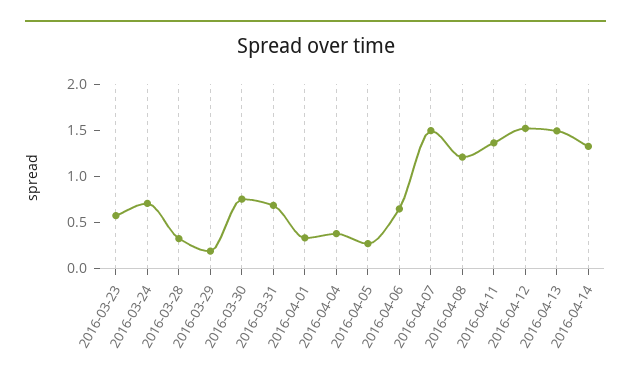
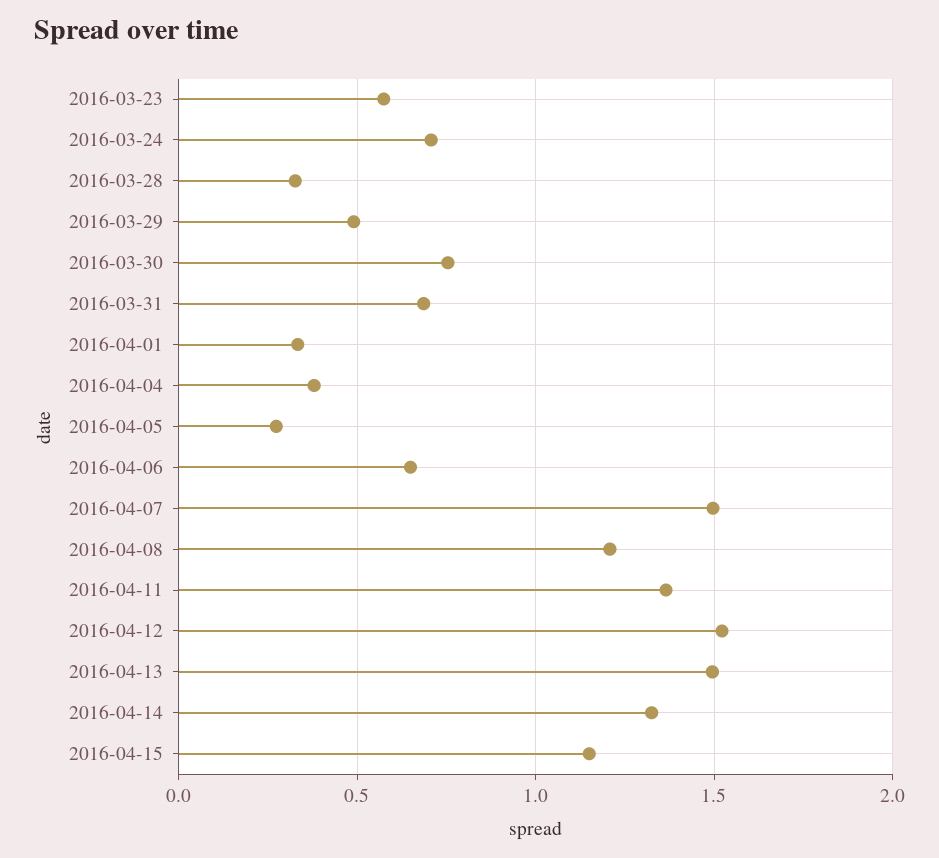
2016-03-29: 0.2 -> 0.5
2016-04-15: none -> 1.15

